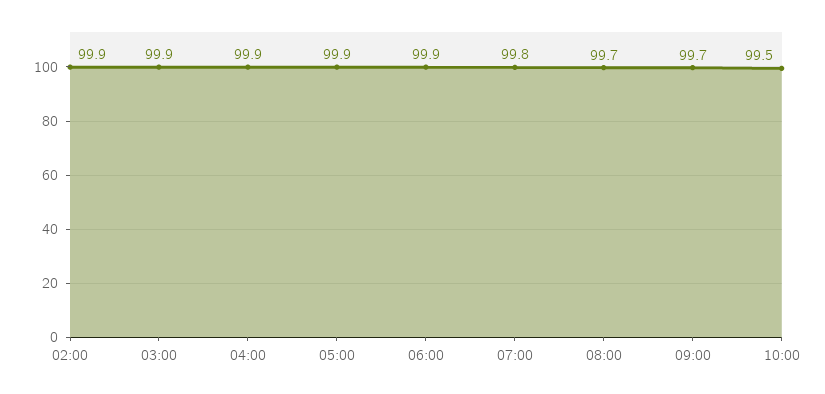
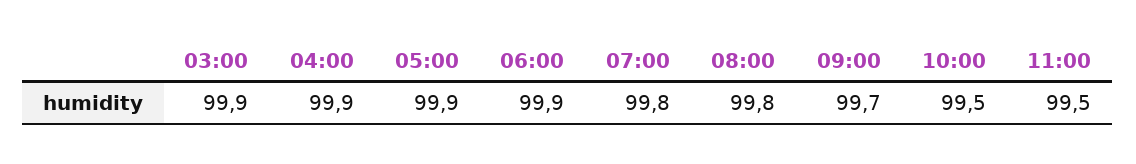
02:00: 99.9 -> none
08:00: 99.7 -> 99.8
11:00: none -> 99.5

